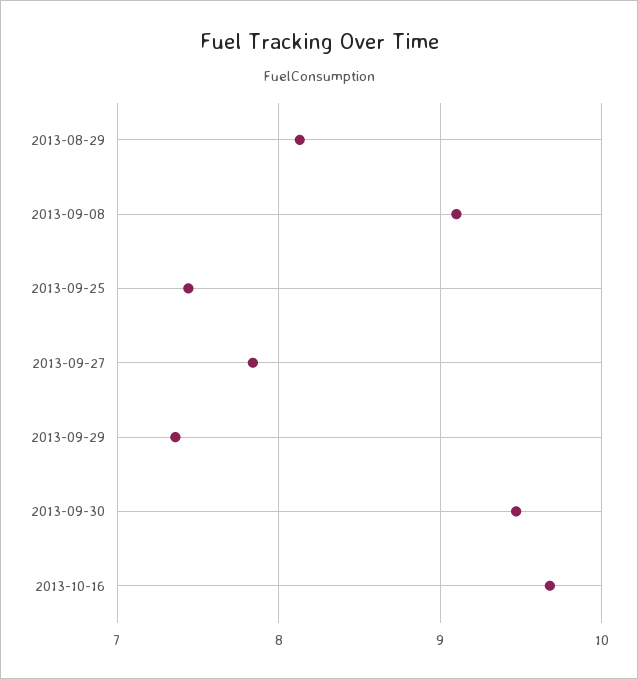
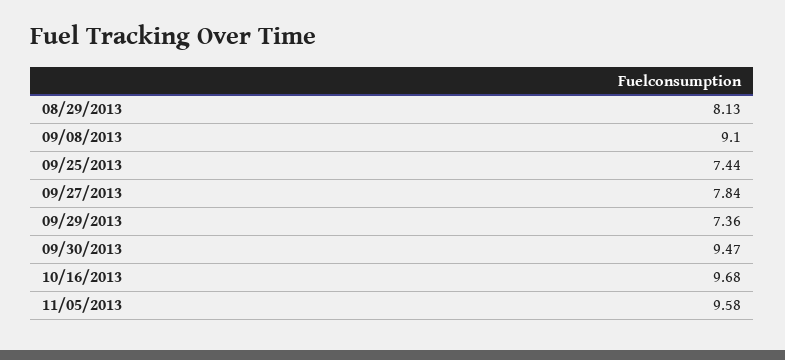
11/05/2013: none -> 9.58

